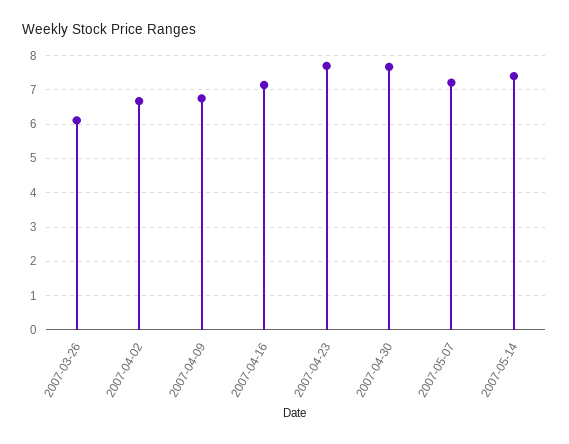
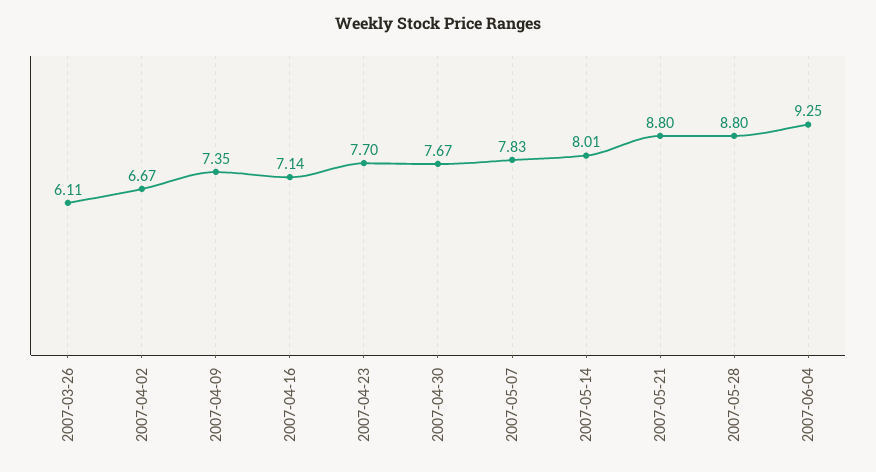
2007-04-09: 6.8 -> 7.35
2007-05-07: 7.2 -> 7.83
2007-05-14: 7.4 -> 8.01
2007-05-21: none -> 8.8
2007-05-28: none -> 8.8
2007-06-04: none -> 9.25

